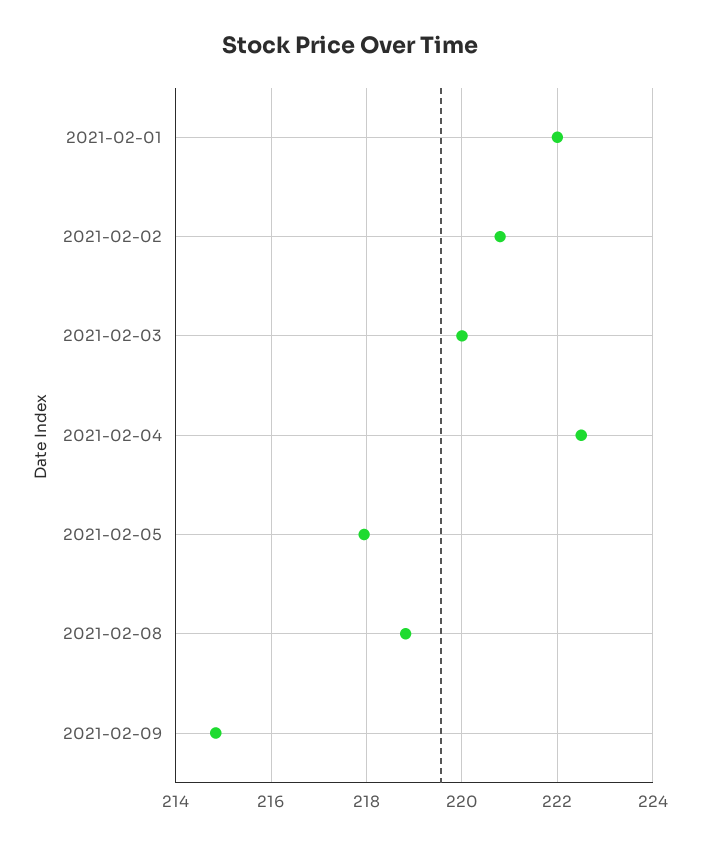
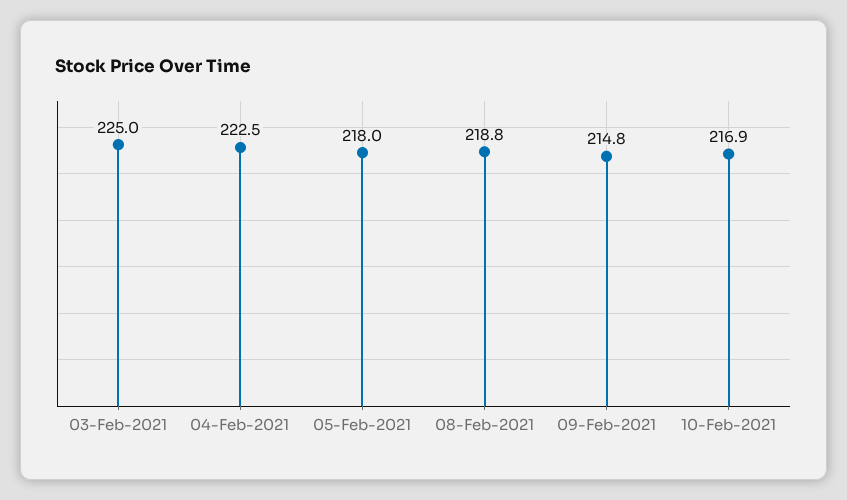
2021-02-01: 222 -> none
2021-02-02: 220.8 -> none
2021-02-03: 220 -> 225
10-Feb-2021: none -> 216.9

